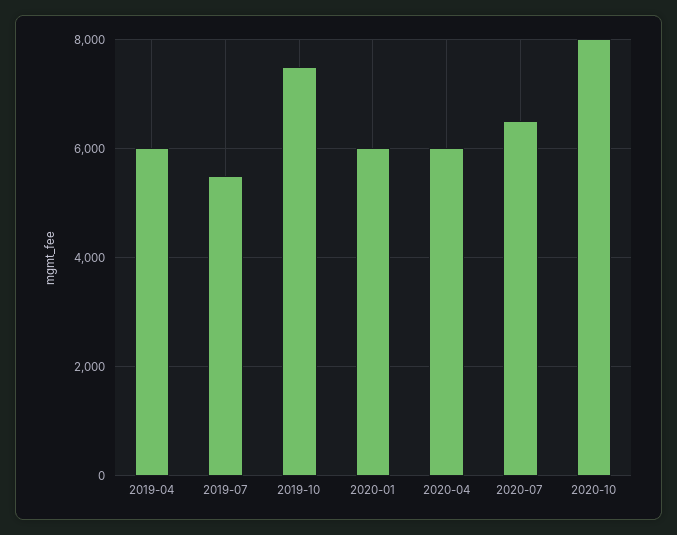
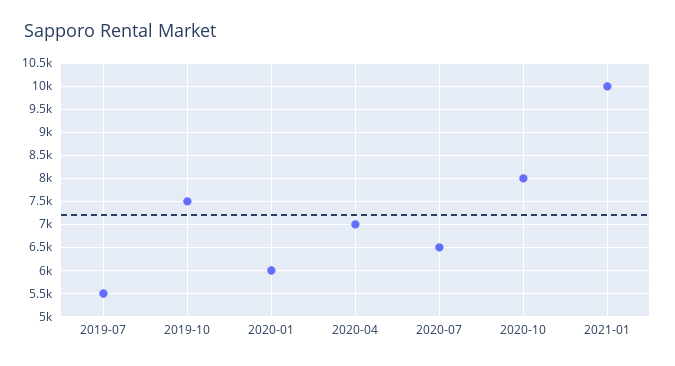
2019-04: 6000 -> none
2020-04: 6000 -> 7000
2021-01: none -> 10000

